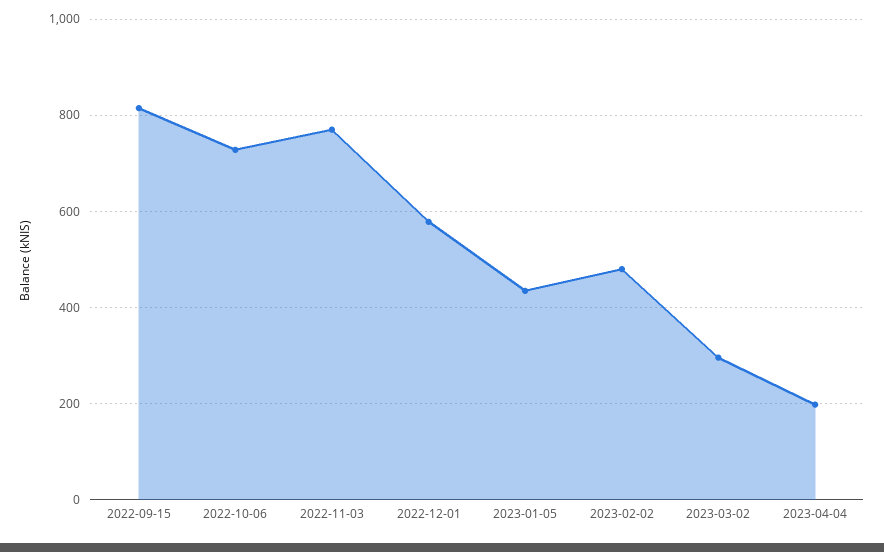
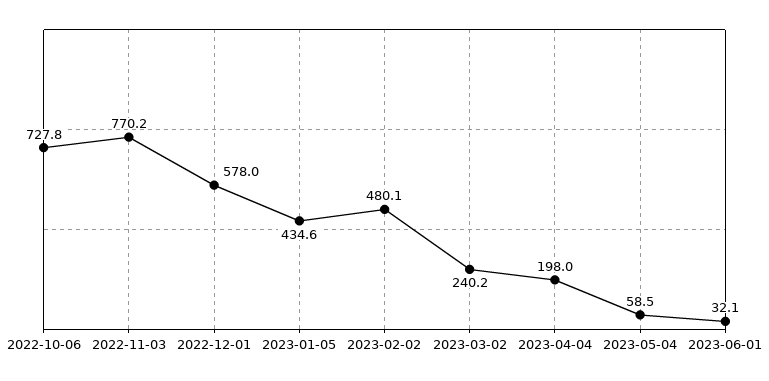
2022-09-15: 820 -> none
2023-03-02: 300 -> 240.2
2023-05-04: none -> 58.5
2023-06-01: none -> 32.1

